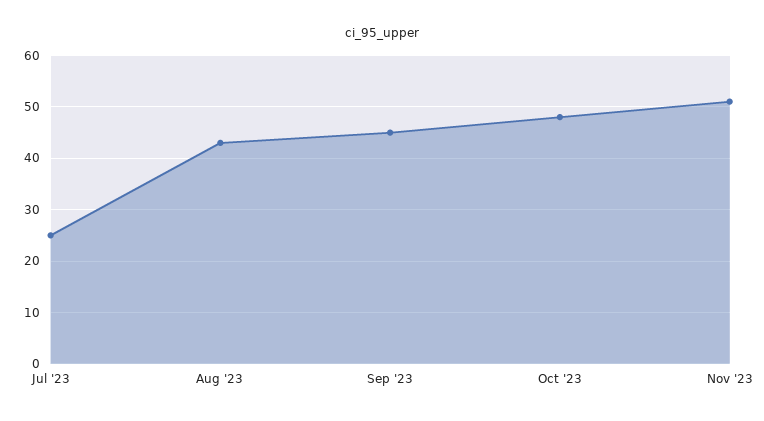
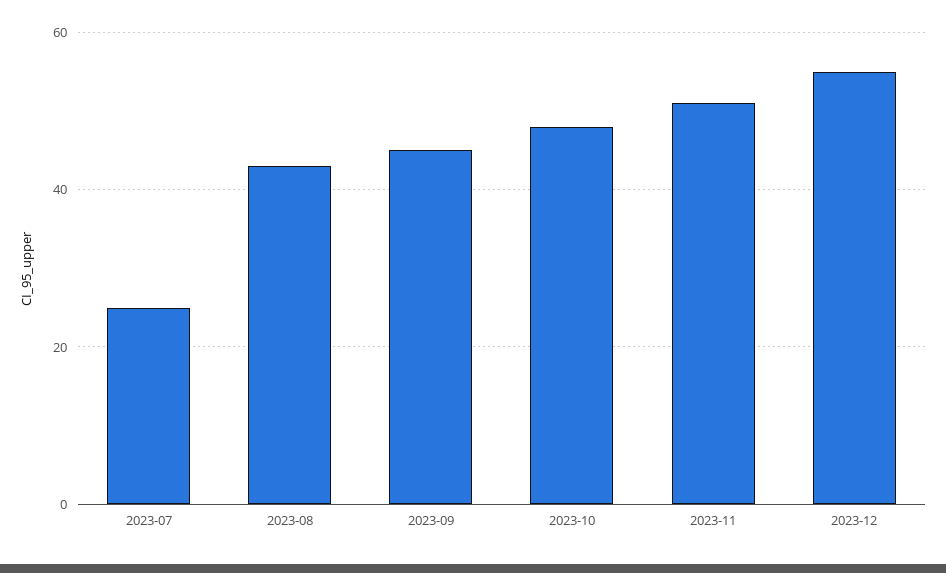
2023-12: none -> 55

